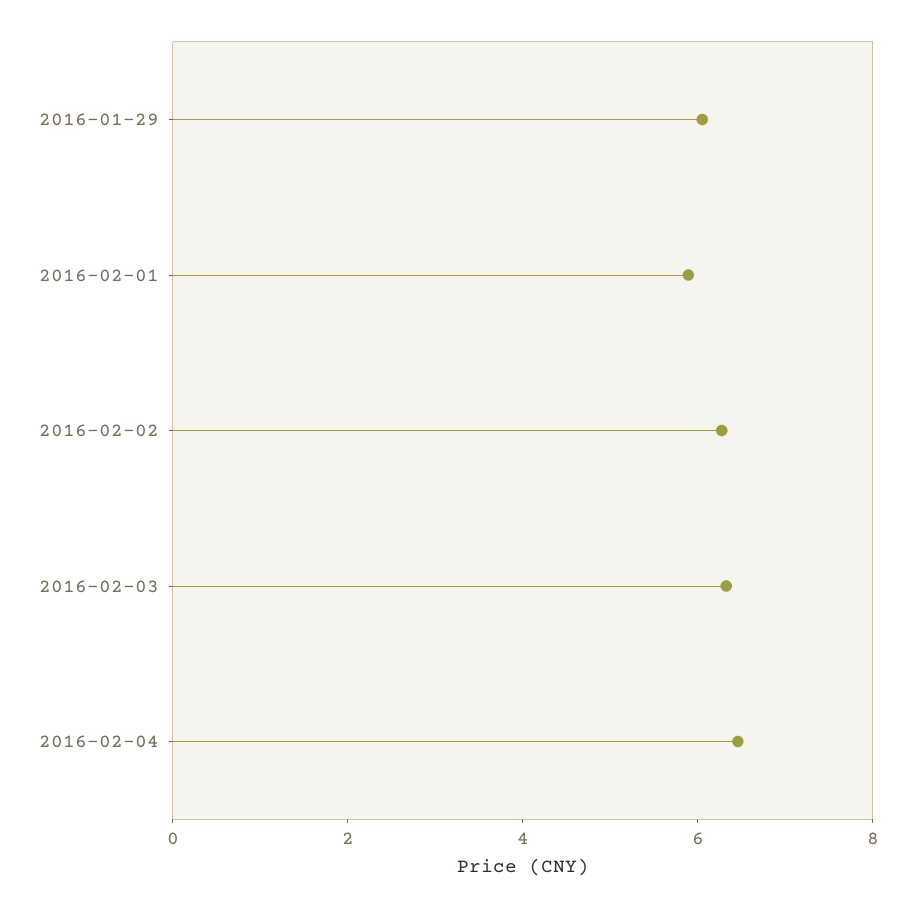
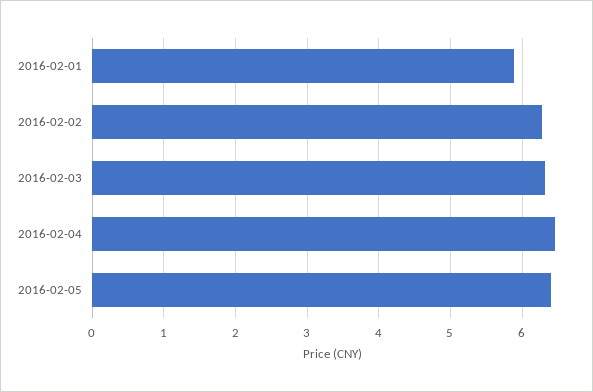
2016-01-29: 6 -> none
2016-02-05: none -> 6.4

